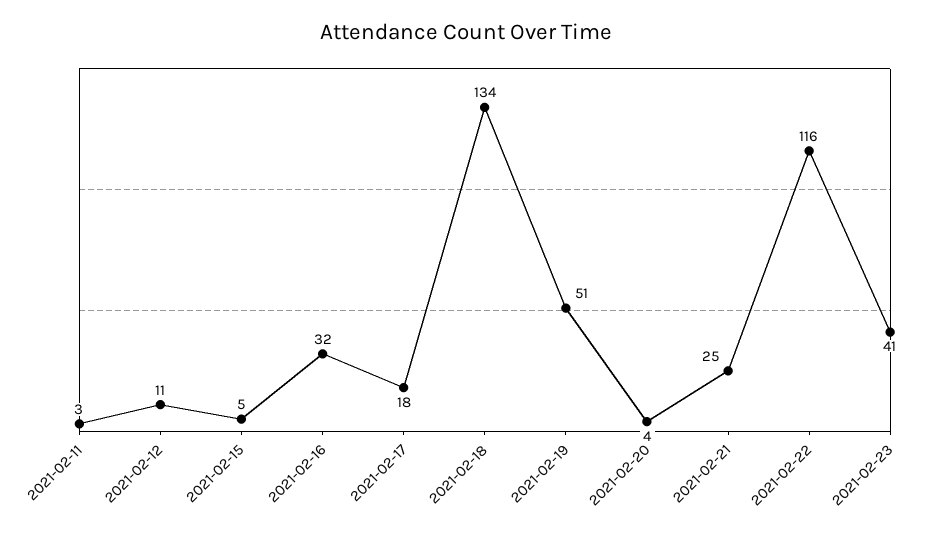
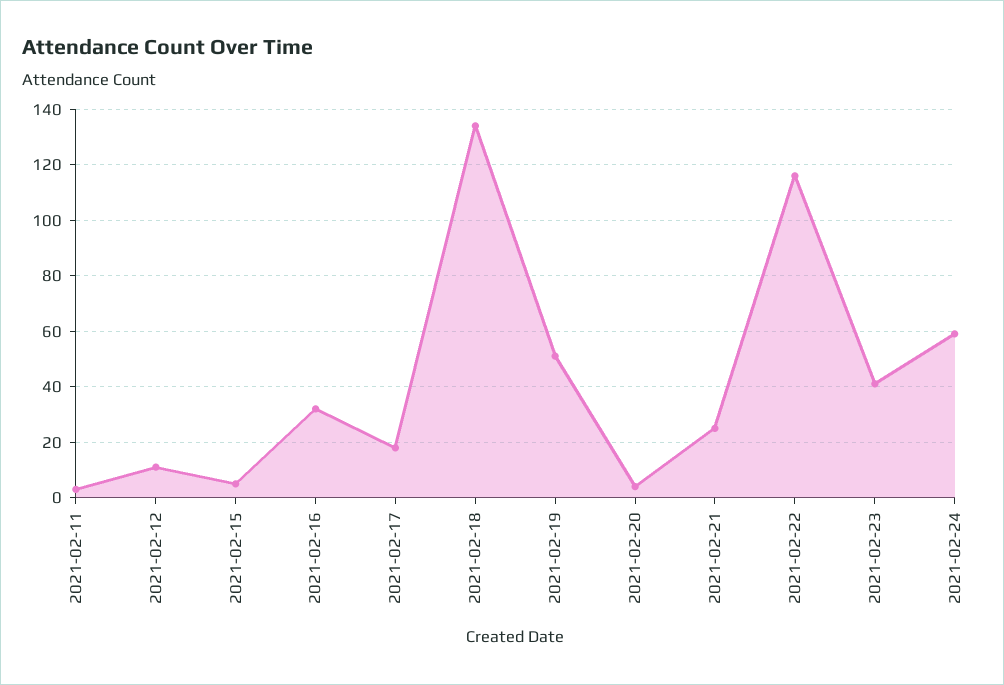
2021-02-24: none -> 60

